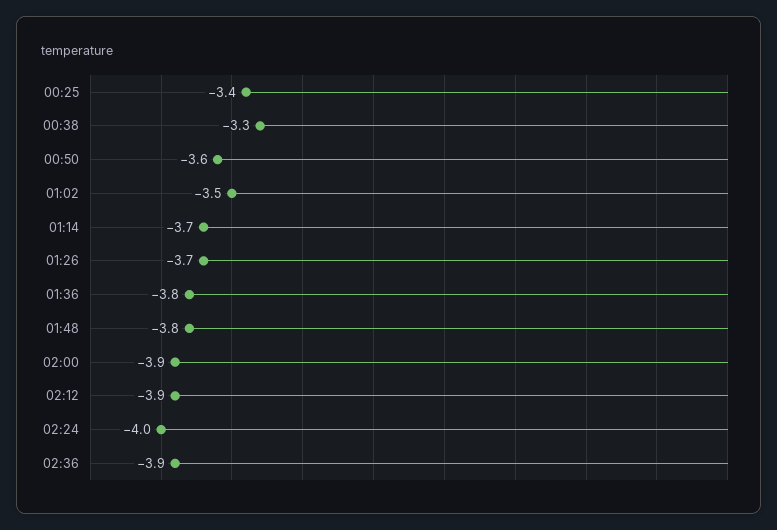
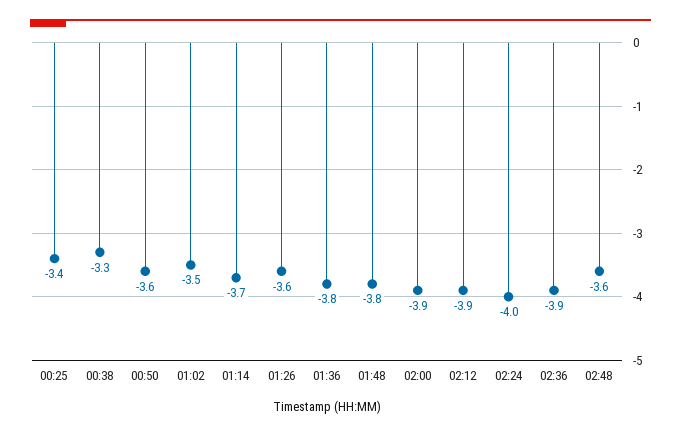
01:26: -3.7 -> -3.6
02:48: none -> -3.6

